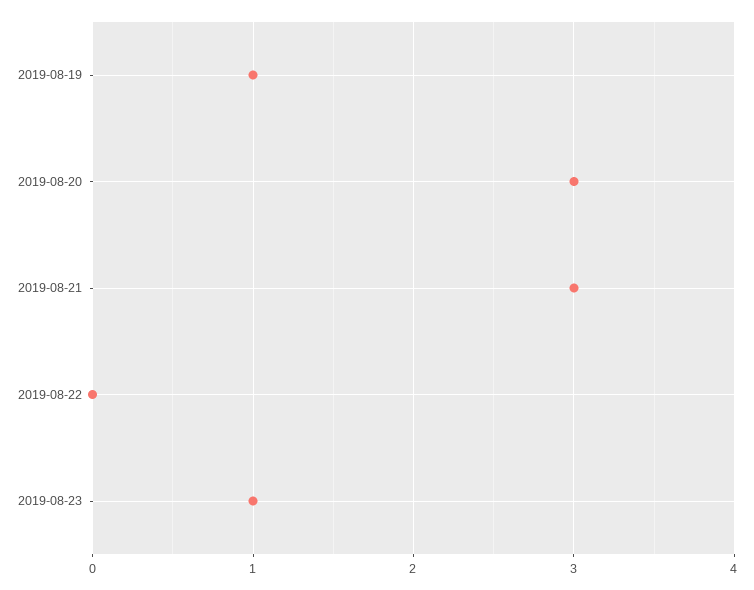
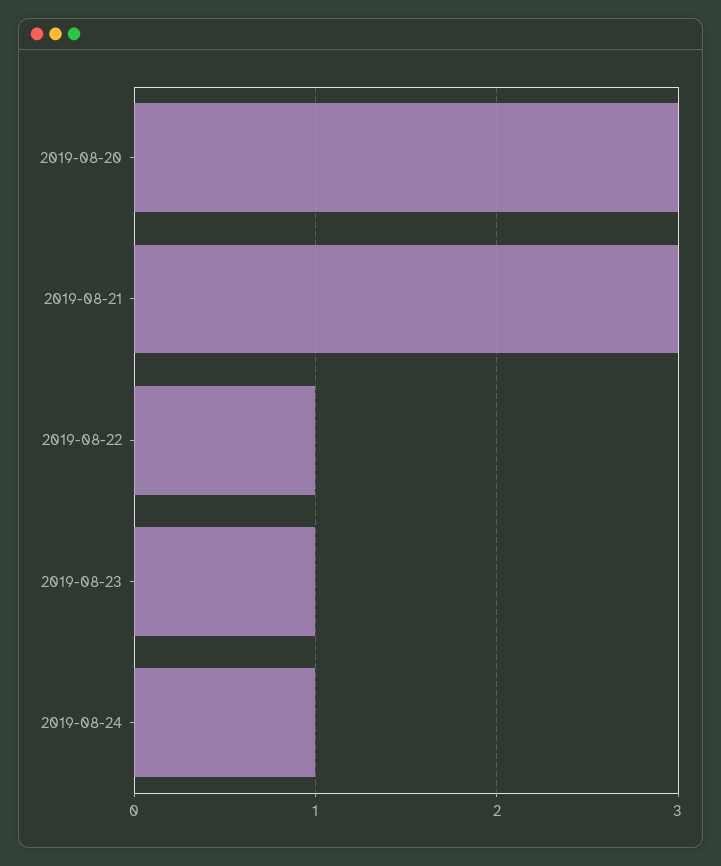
2019-08-19: 1 -> none
2019-08-22: 0 -> 1
2019-08-24: none -> 1

